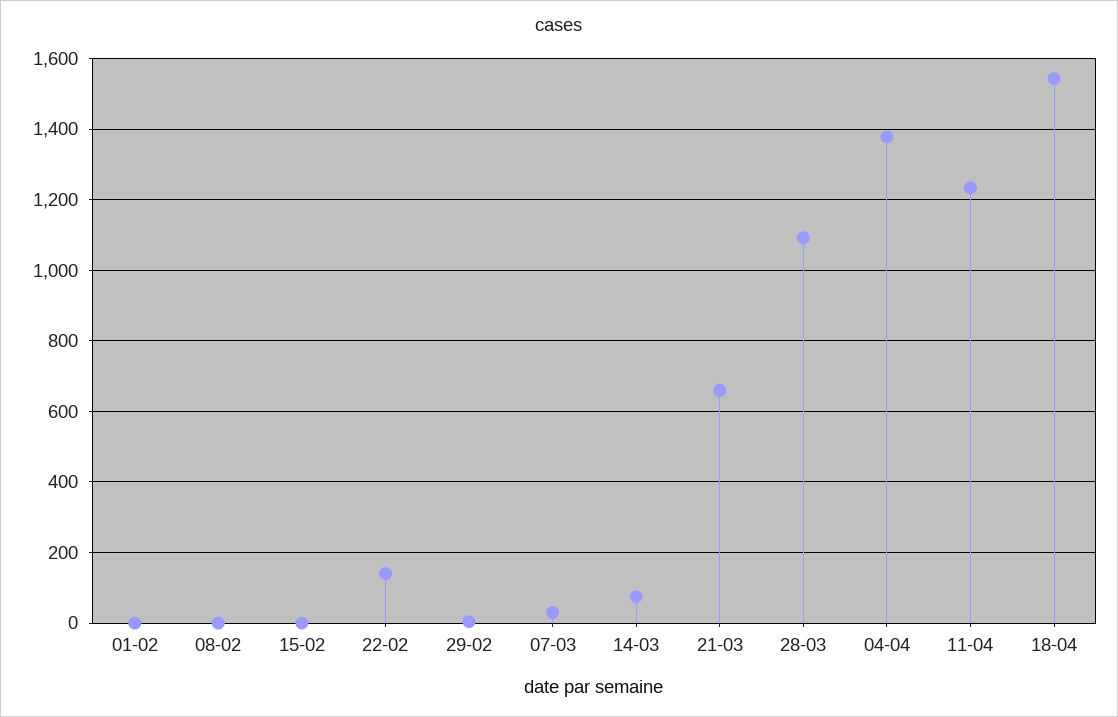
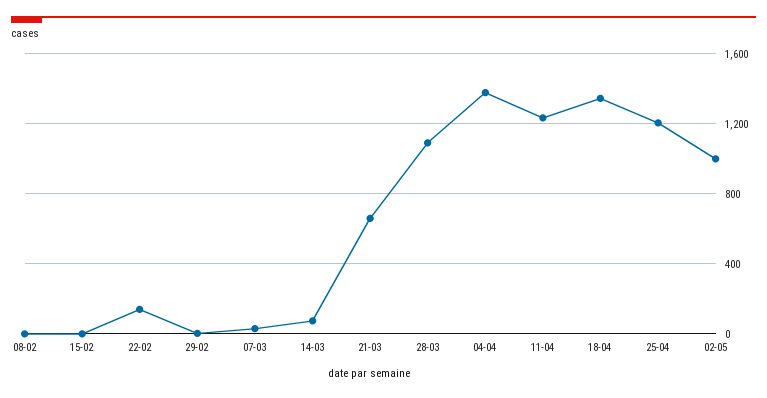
01-02: 0 -> none
18-04: 1540 -> 1350
25-04: none -> 1200
02-05: none -> 1000

